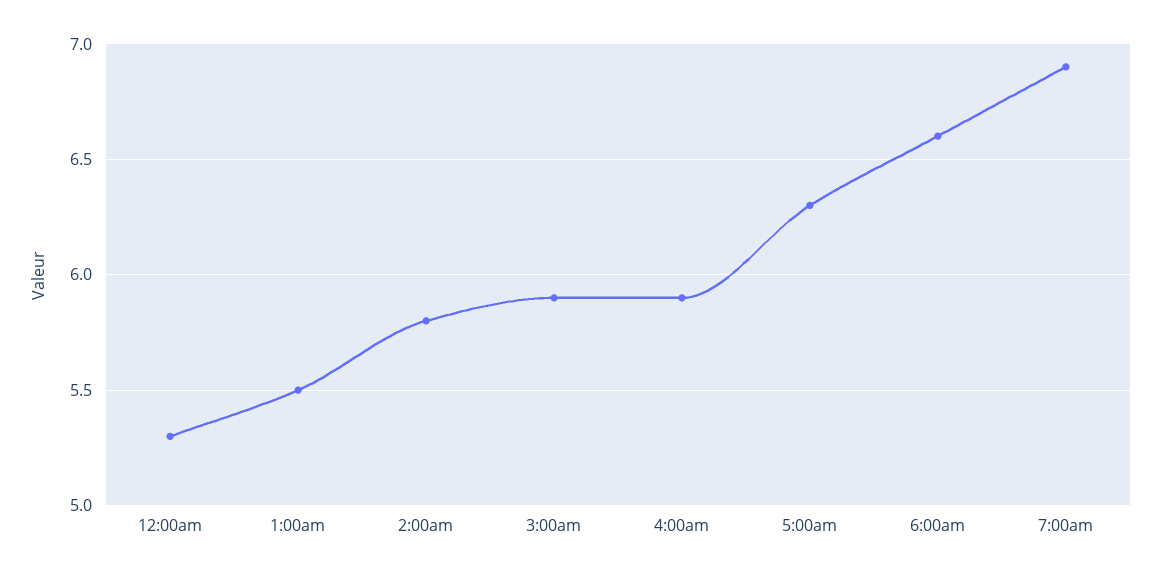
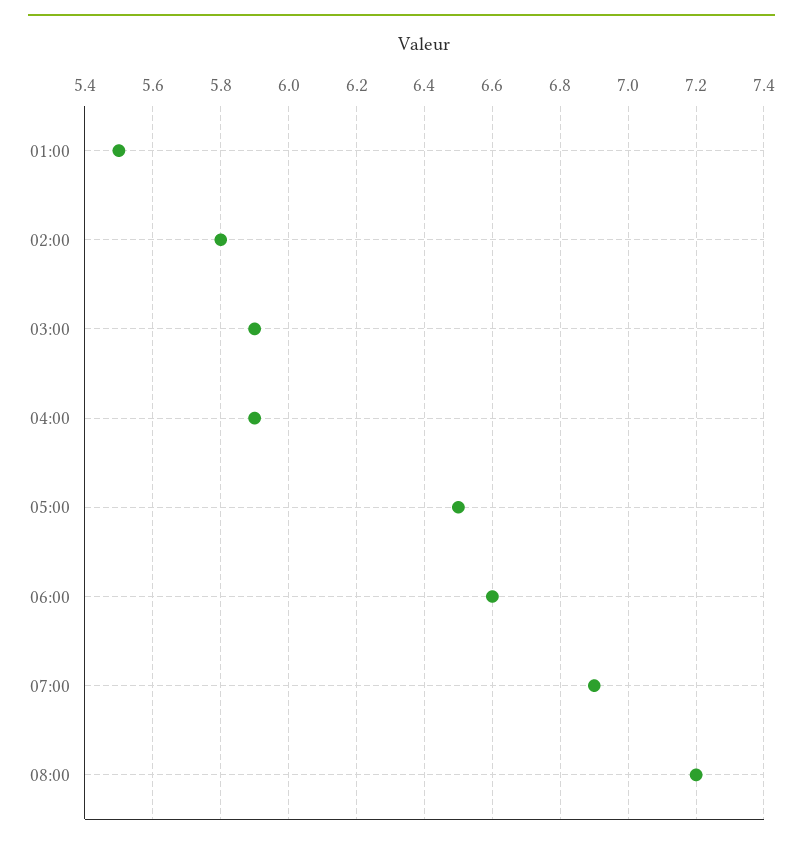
12:00am: 5.3 -> none
5:00am: 6.3 -> 6.5
08:00: none -> 7.2

